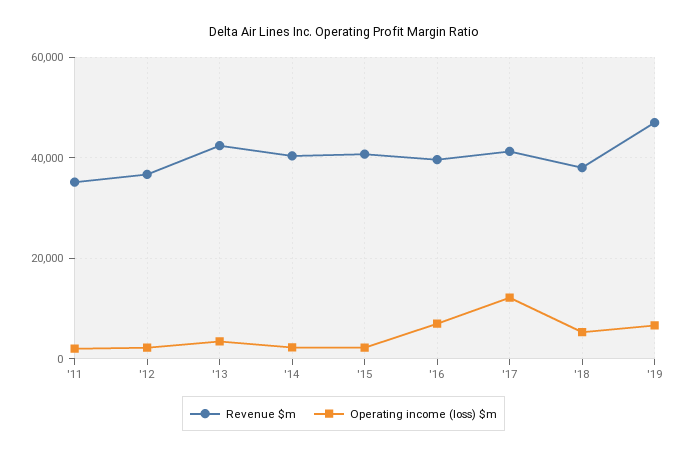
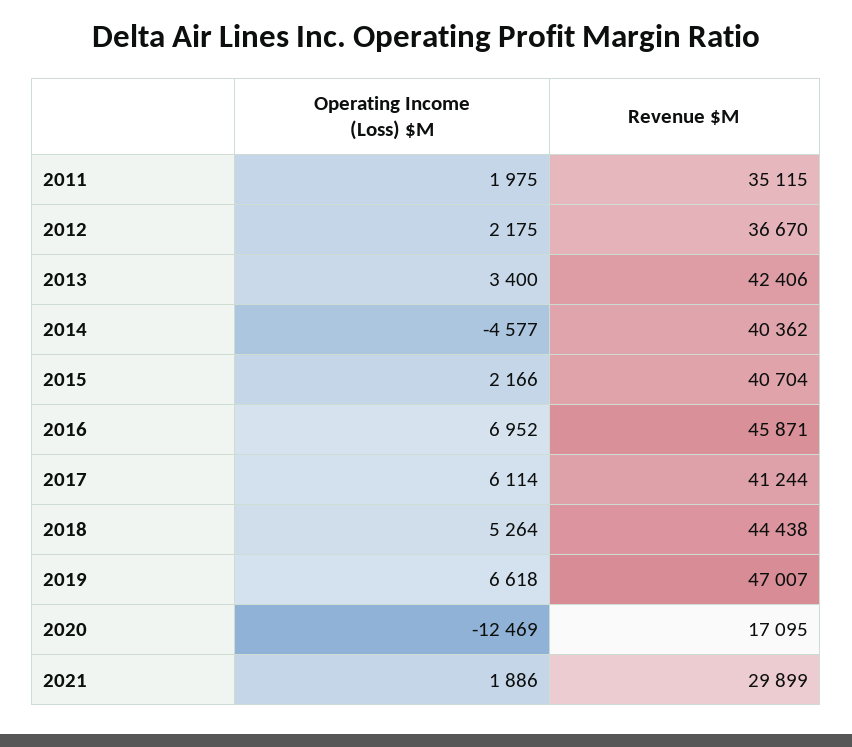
Operating income (loss) $m, '14: 2000 -> -4577
Revenue $m, '16: 40000 -> 45871
Operating income (loss) $m, '17: 12000 -> 6114
Revenue $m, '18: 38000 -> 44438
Operating income (loss) $m, 2020: none -> -12469
Revenue $m, 2020: none -> 17095
Operating income (loss) $m, 2021: none -> 1886
Revenue $m, 2021: none -> 29899

